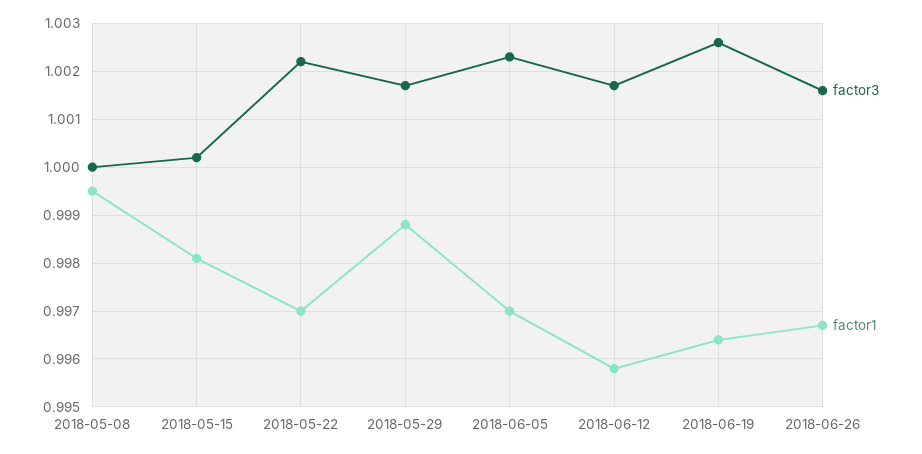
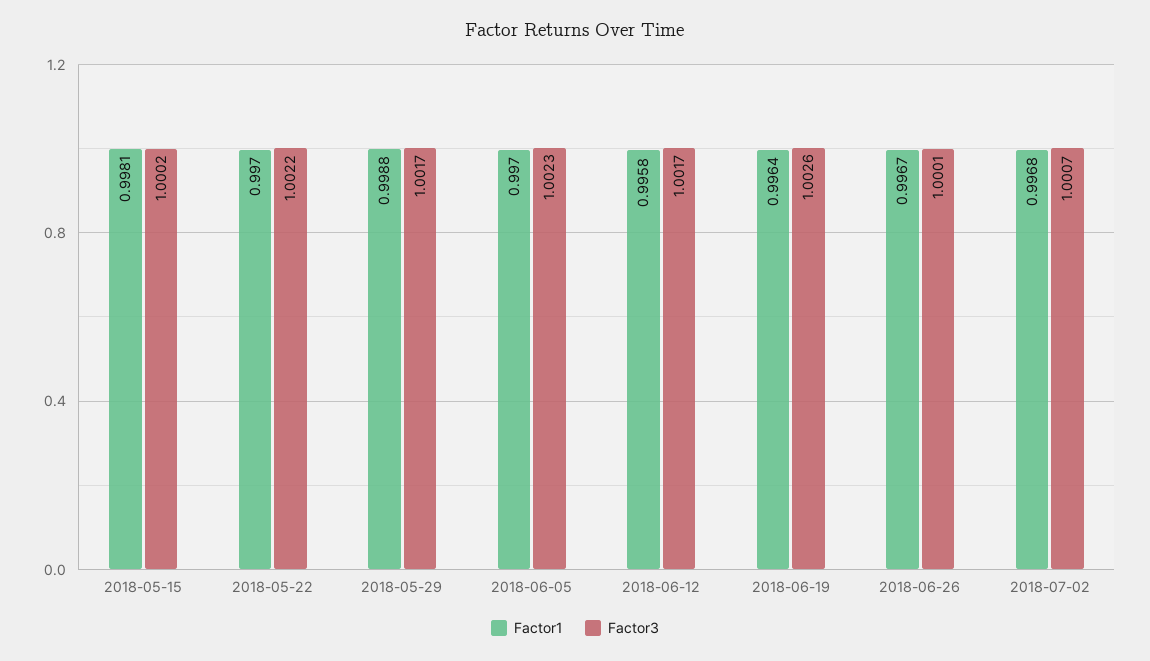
factor3, 2018-05-08: 1 -> none
factor1, 2018-05-08: 0.9995 -> none
factor3, 2018-06-26: 1.0015 -> 1.0001
factor1, 2018-07-02: none -> 0.9968
factor3, 2018-07-02: none -> 1.0007

